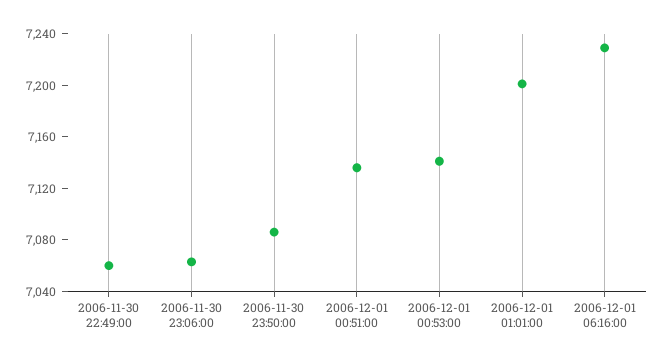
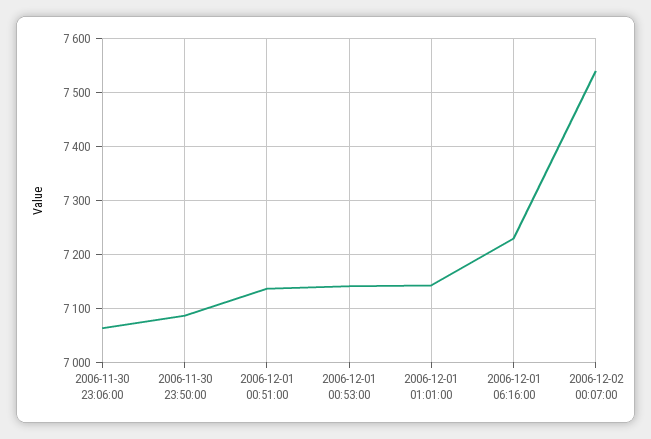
2006-11-30 22:49:00: 7060 -> none
2006-12-01 01:01:00: 7200 -> 7140
2006-12-02 00:07:00: none -> 7540

